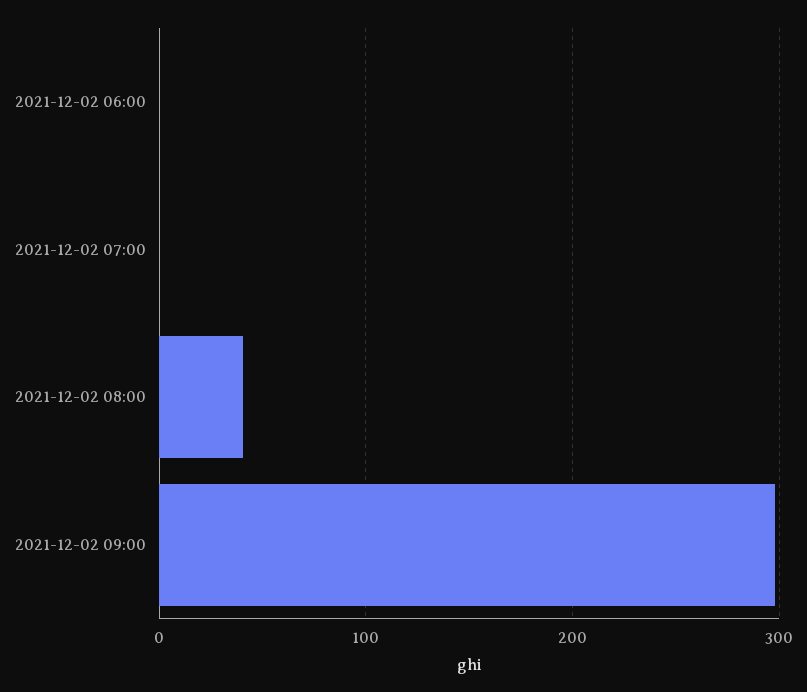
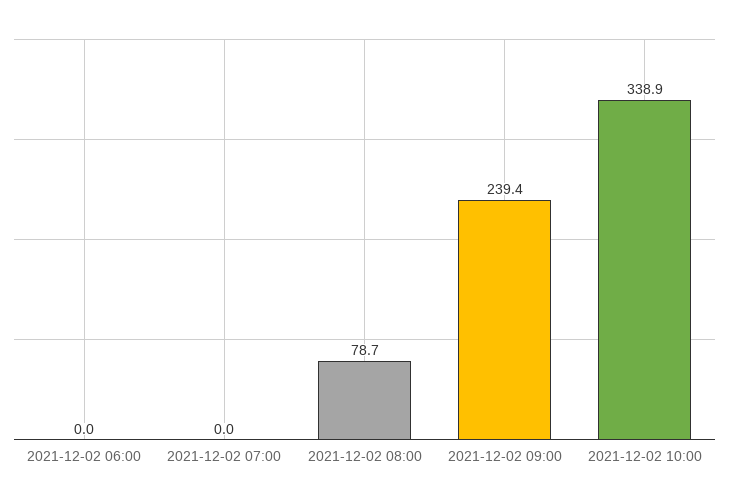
2021-12-02 08:00: 40 -> 78.7
2021-12-02 09:00: 300 -> 239.4
2021-12-02 10:00: none -> 338.9

